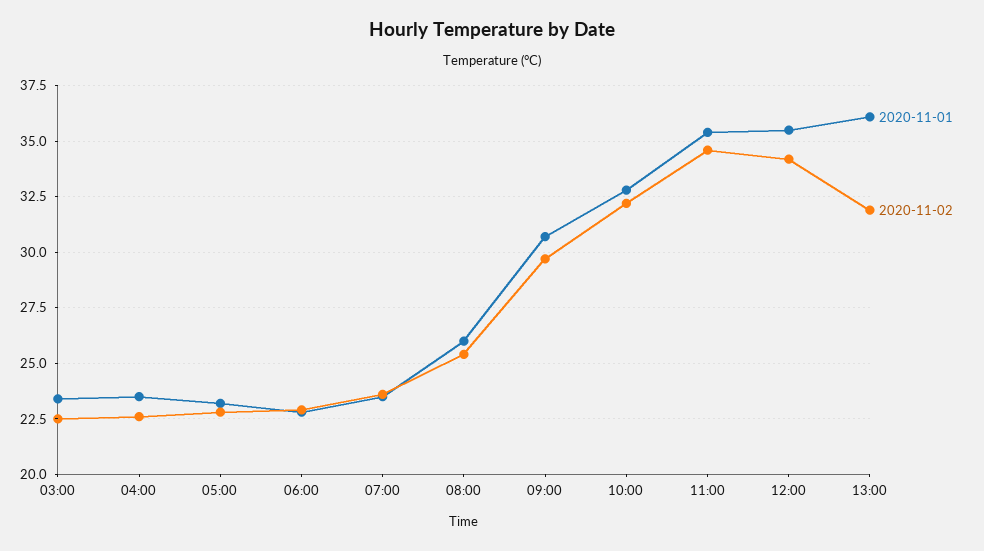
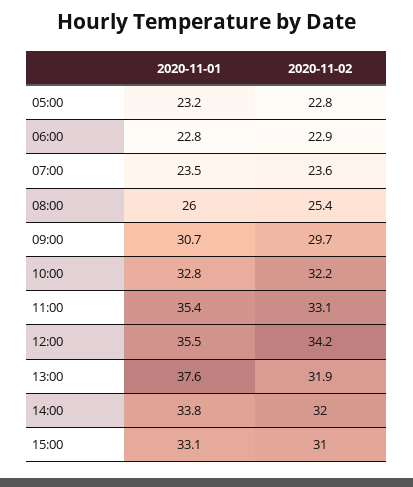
2020-11-01, 03:00: 23.5 -> none
2020-11-02, 03:00: 22.5 -> none
2020-11-01, 04:00: 23.5 -> none
2020-11-02, 04:00: 22.5 -> none
2020-11-02, 11:00: 34.5 -> 33.1
2020-11-01, 13:00: 36 -> 37.6
2020-11-01, 14:00: none -> 33.8
2020-11-02, 14:00: none -> 32
2020-11-01, 15:00: none -> 33.1
2020-11-02, 15:00: none -> 31

